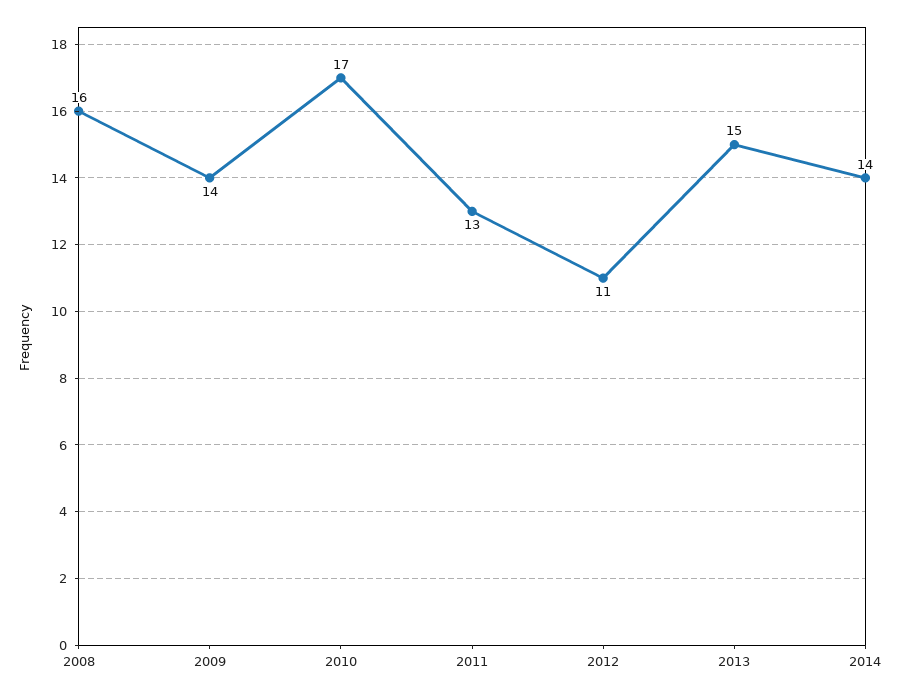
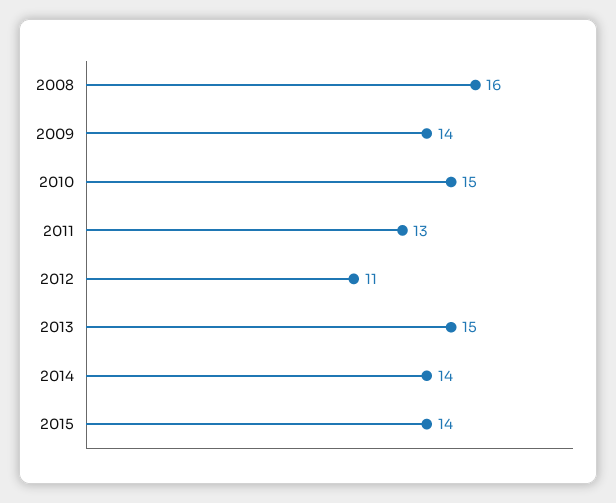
2010: 17 -> 15
2015: none -> 14

